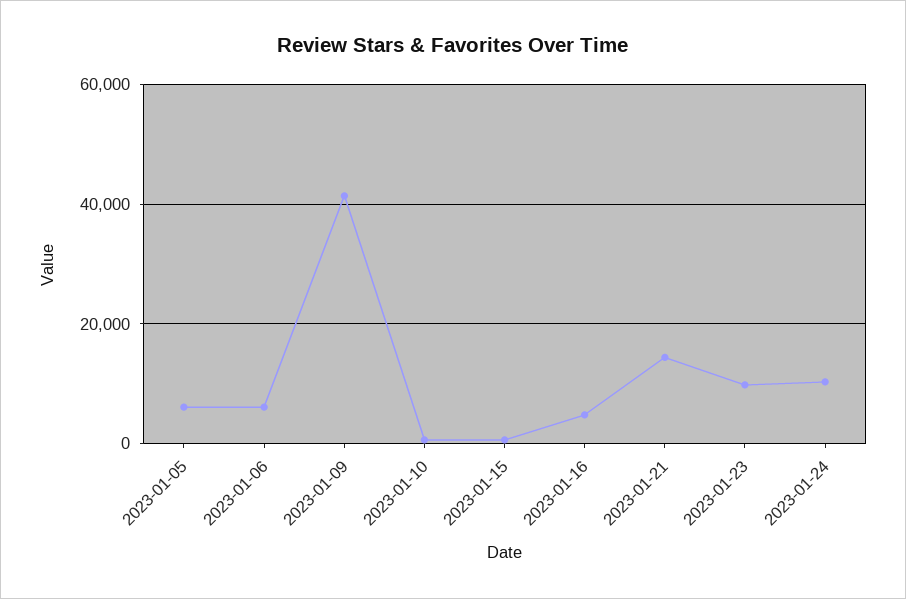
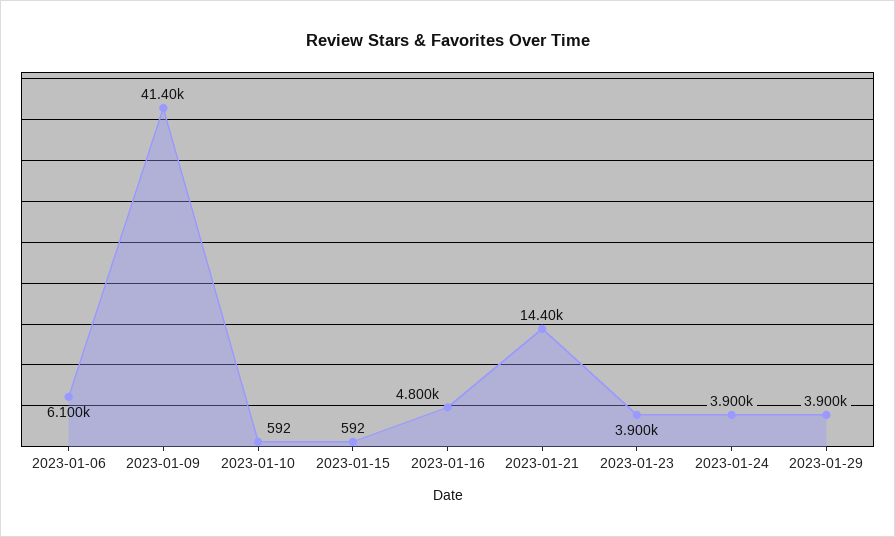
2023-01-05: 6000 -> none
2023-01-23: 10000 -> 3900
2023-01-24: 10000 -> 3900
2023-01-29: none -> 3900

